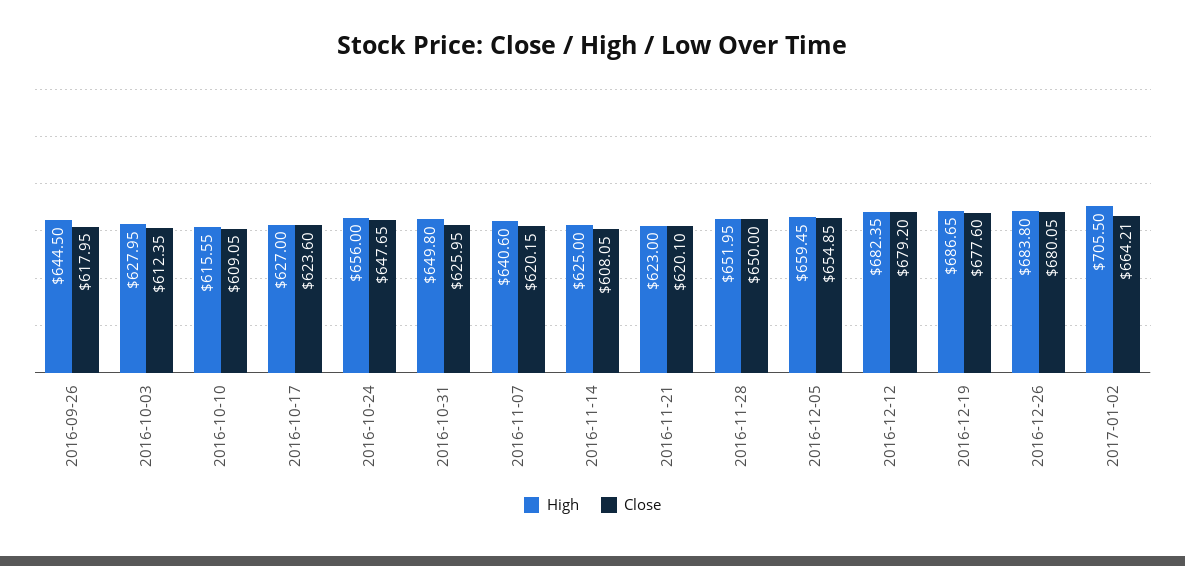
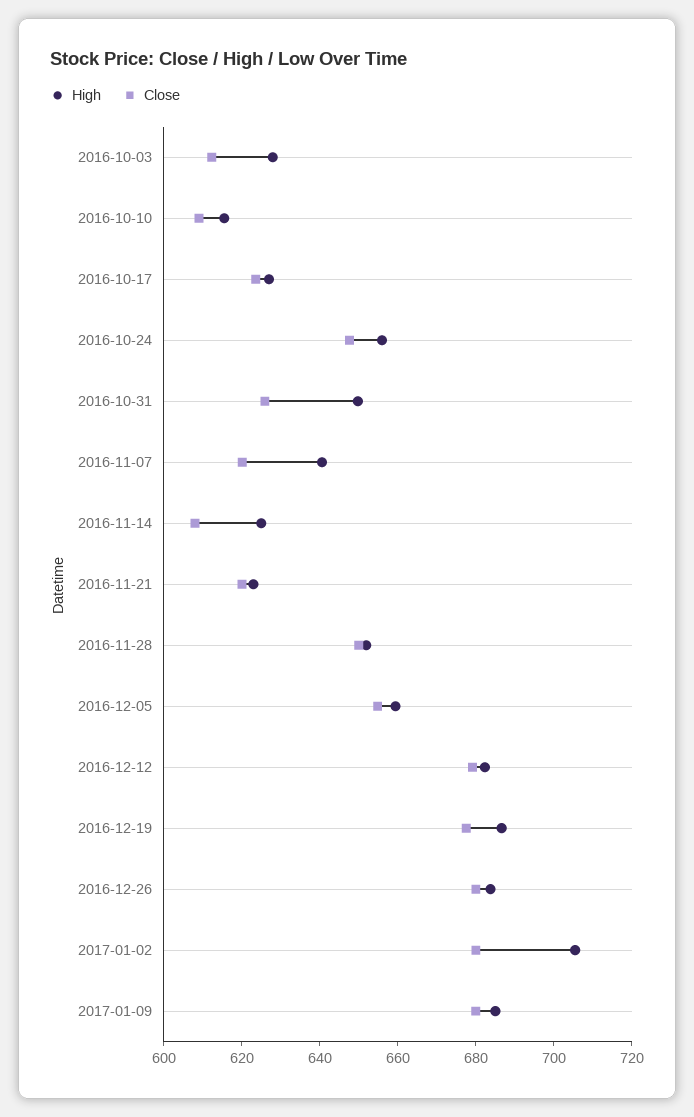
High, 2016-09-26: 644.5 -> none
Close, 2016-09-26: 617.95 -> none
Close, 2017-01-02: 664.21 -> 680
High, 2017-01-09: none -> 685
Close, 2017-01-09: none -> 680

